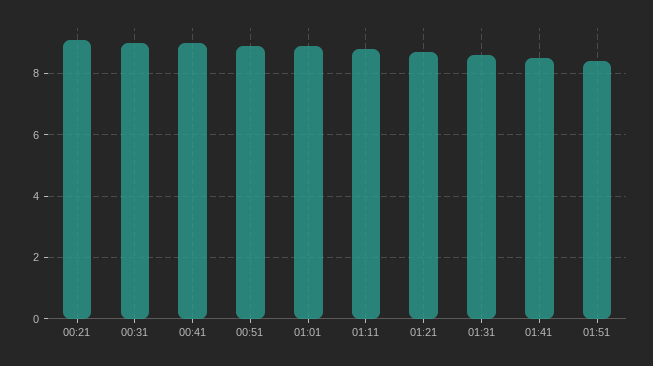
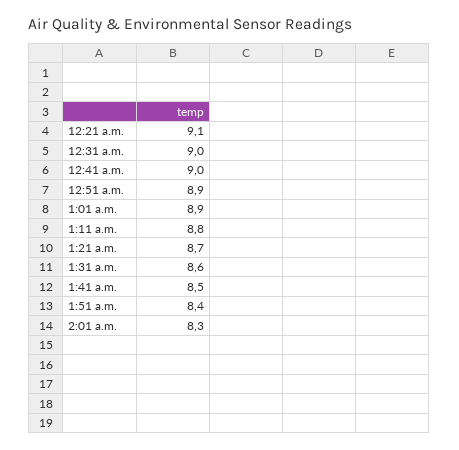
2:01 a.m.: none -> 8.3

